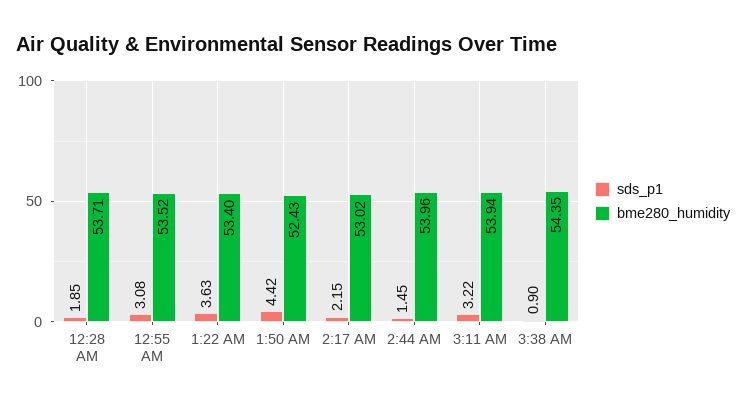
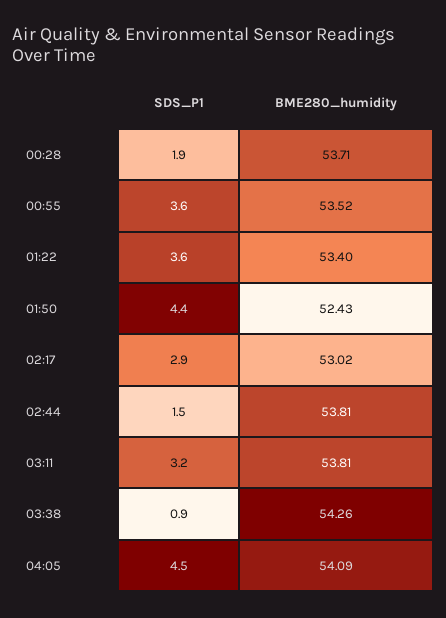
sds_p1, 12:55 AM: 3.08 -> 3.6
sds_p1, 2:17 AM: 2.15 -> 2.9
bme280_humidity, 2:44 AM: 53.96 -> 53.81
bme280_humidity, 3:11 AM: 53.94 -> 53.81
bme280_humidity, 3:38 AM: 54.35 -> 54.26
sds_p1, 04:05: none -> 4.5
bme280_humidity, 04:05: none -> 54.09

